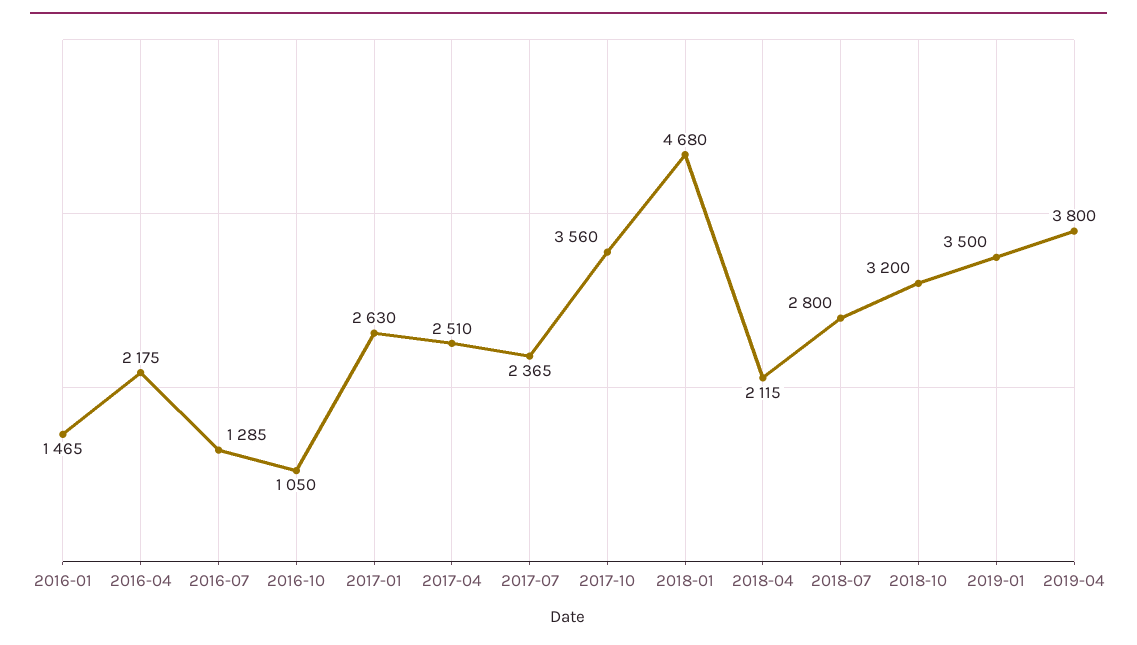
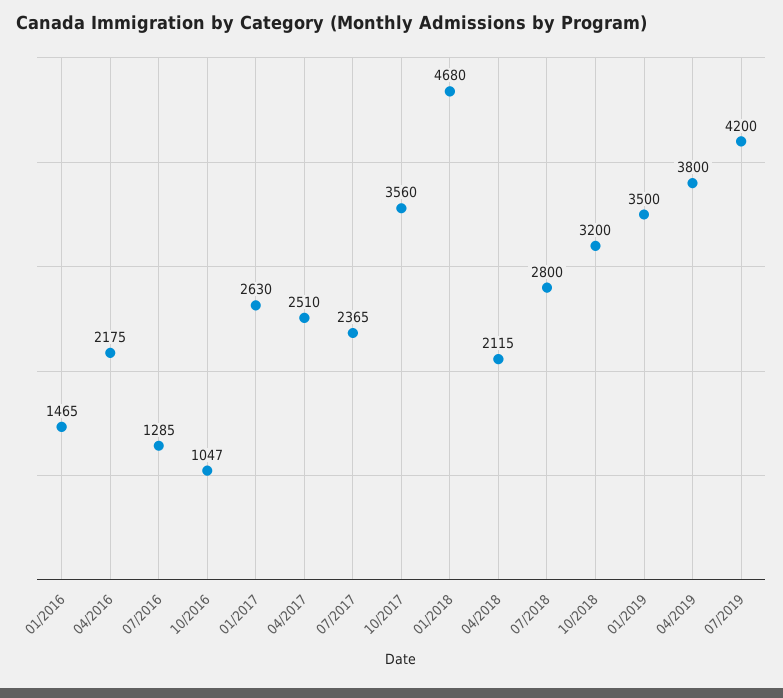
2016-10: 1050 -> 1047
07/2019: none -> 4200

